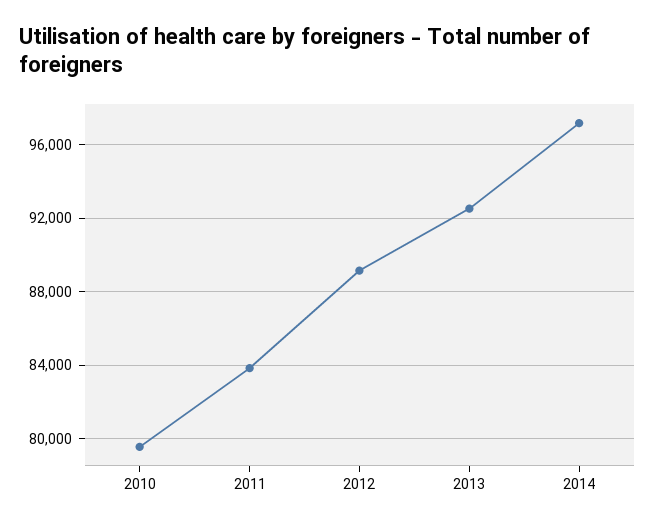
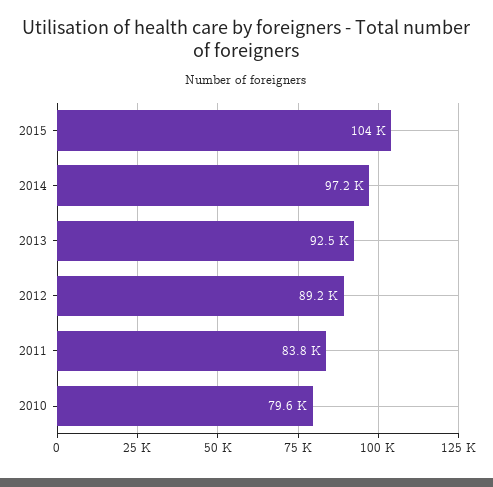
2015: none -> 104000

